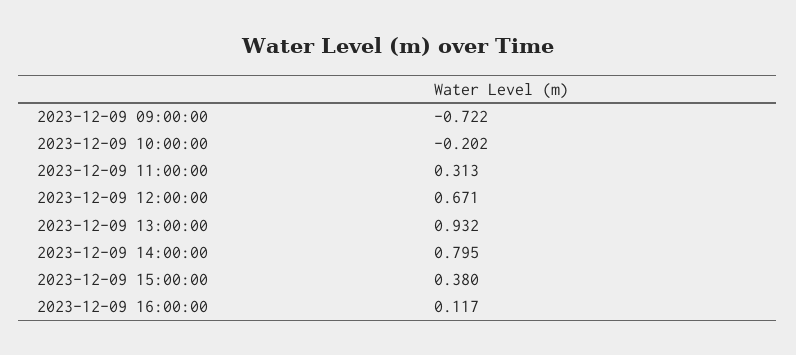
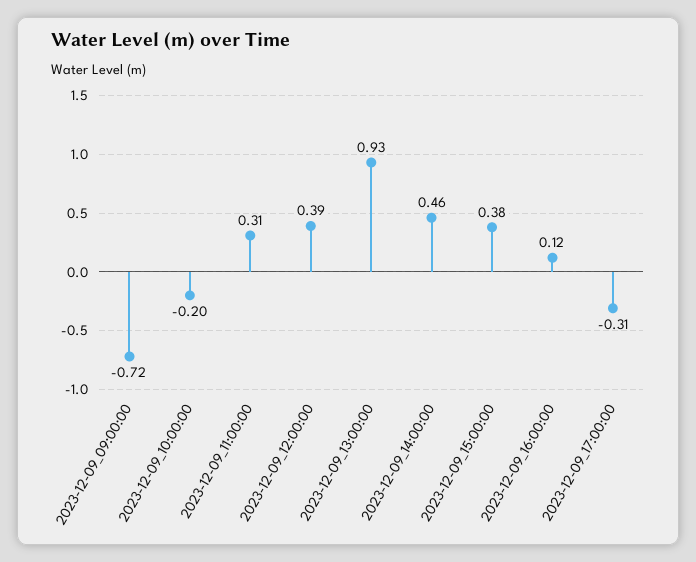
2023-12-09 12:00:00: 0.671 -> 0.39
2023-12-09 14:00:00: 0.795 -> 0.46
2023-12-09_17:00:00: none -> -0.31

